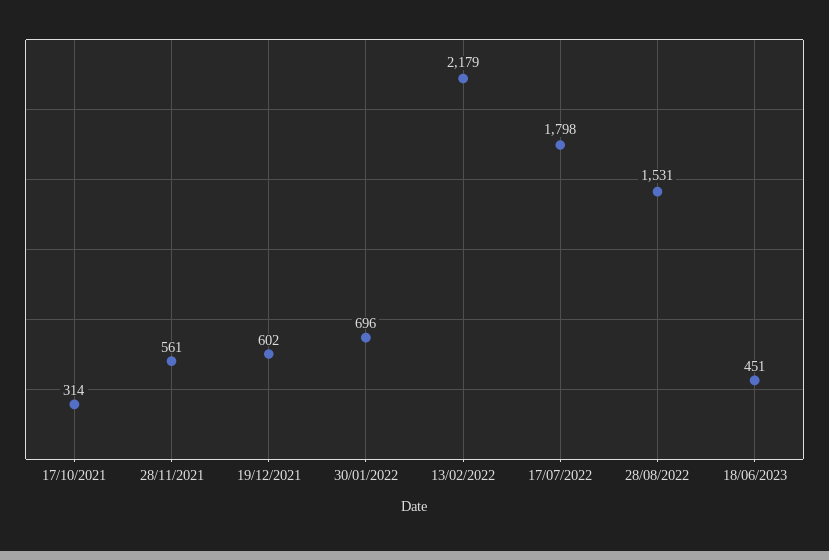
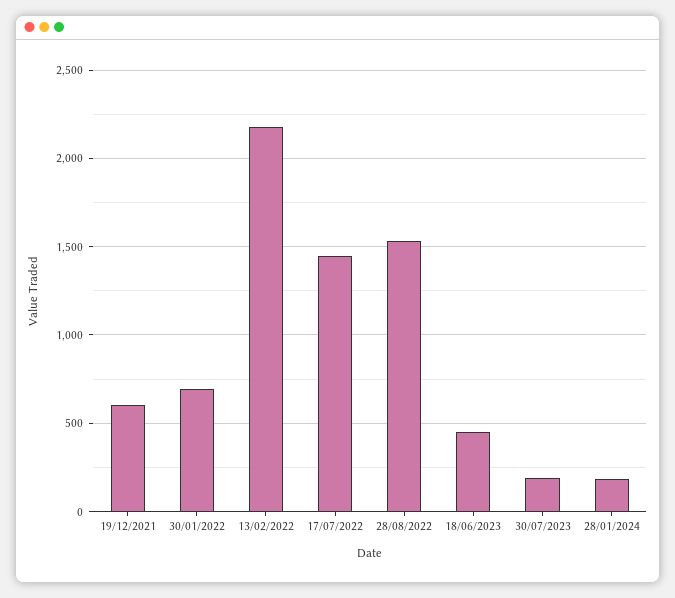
17/10/2021: 314 -> none
28/11/2021: 561 -> none
17/07/2022: 1798 -> 1450
30/07/2023: none -> 200
28/01/2024: none -> 200

